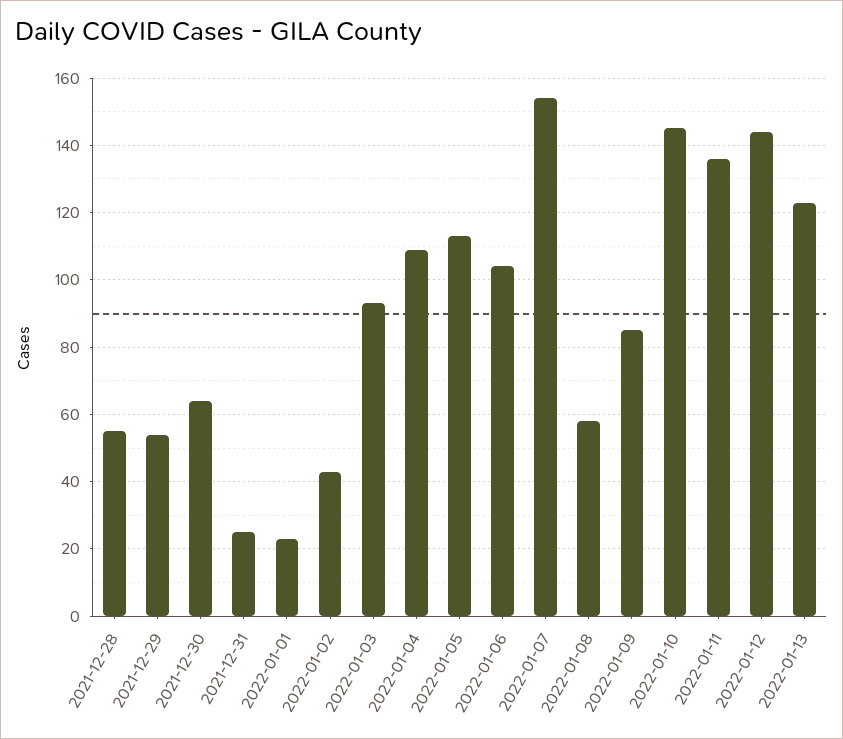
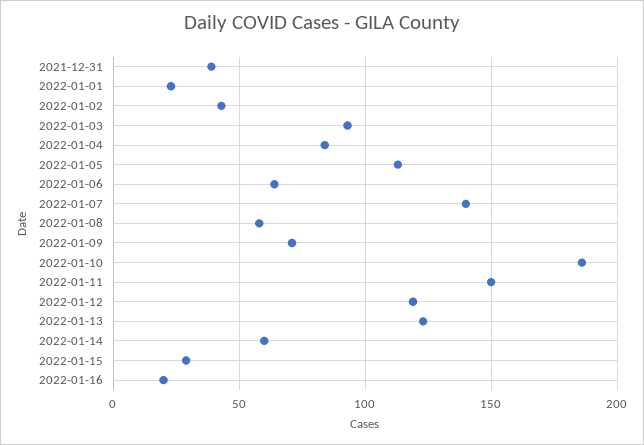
2021-12-28: 55 -> none
2021-12-29: 55 -> none
2021-12-30: 65 -> none
2021-12-31: 25 -> 40
2022-01-04: 110 -> 85
2022-01-06: 105 -> 65
2022-01-07: 155 -> 140
2022-01-09: 85 -> 70
2022-01-10: 145 -> 185
2022-01-11: 135 -> 150
2022-01-12: 145 -> 120
2022-01-14: none -> 60
2022-01-15: none -> 30
2022-01-16: none -> 20

